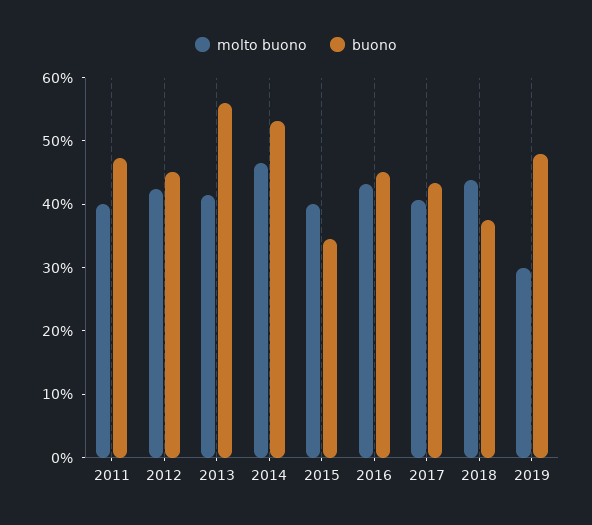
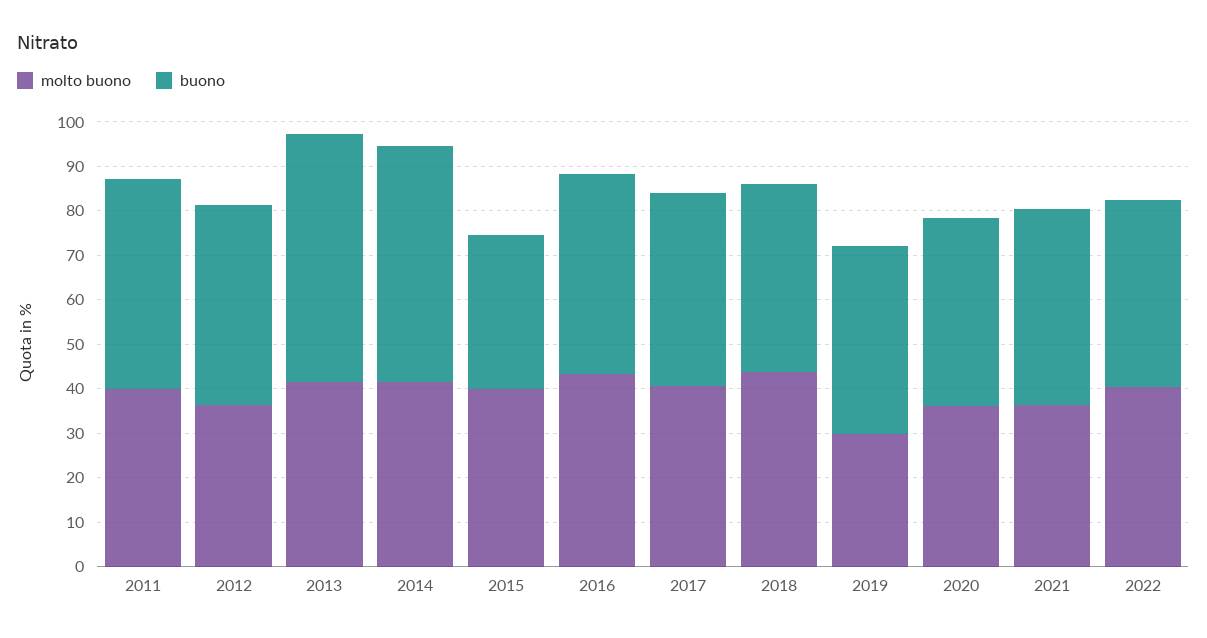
molto buono, 2012: 42 -> 36
molto buono, 2014: 46 -> 42
buono, 2018: 38 -> 42
buono, 2019: 48 -> 42
molto buono, 2020: none -> 36
buono, 2020: none -> 42
molto buono, 2021: none -> 36
buono, 2021: none -> 44
molto buono, 2022: none -> 40
buono, 2022: none -> 42

